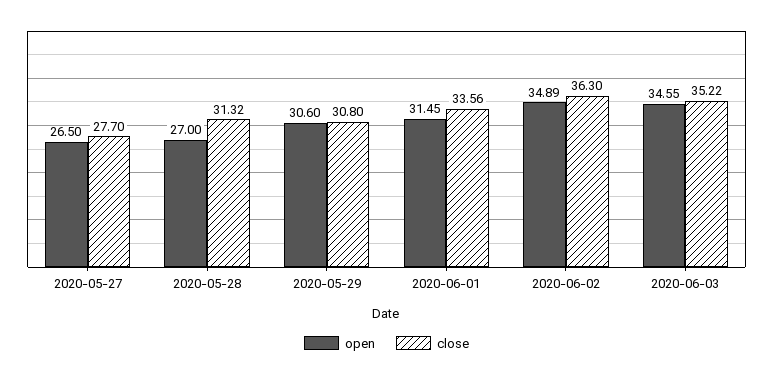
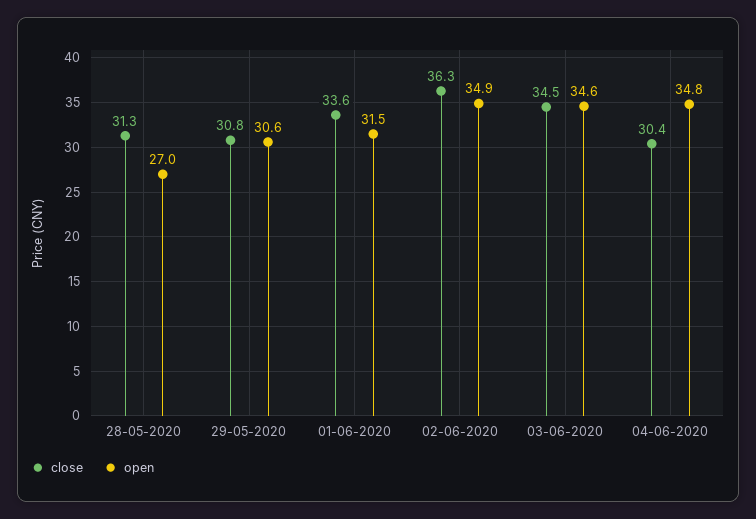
open, 2020-05-27: 26.5 -> none
close, 2020-05-27: 27.7 -> none
close, 2020-06-03: 35.22 -> 34.5
close, 04-06-2020: none -> 30.4
open, 04-06-2020: none -> 34.8

